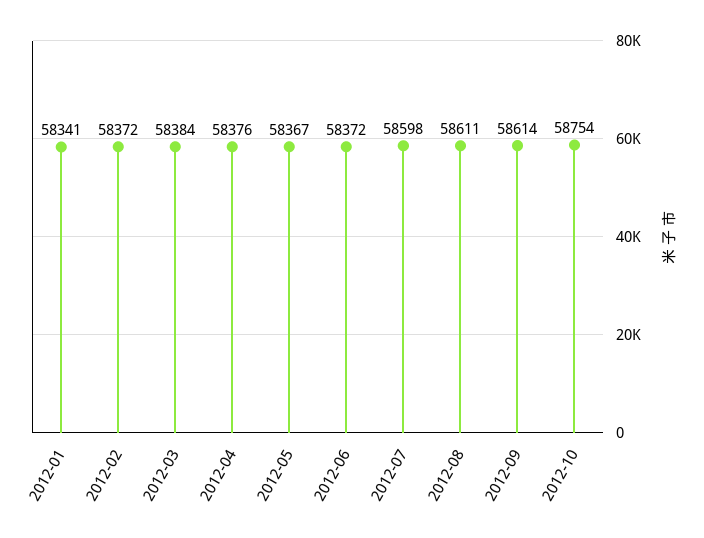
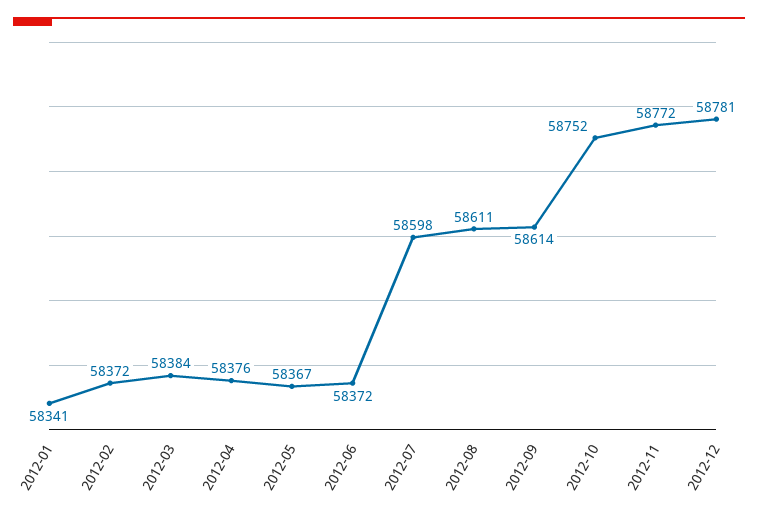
2012-10: 58754 -> 58752
2012-11: none -> 58772
2012-12: none -> 58781

